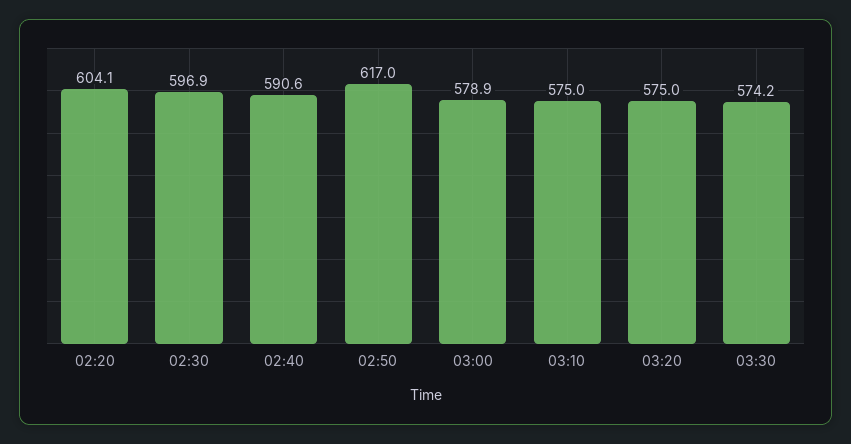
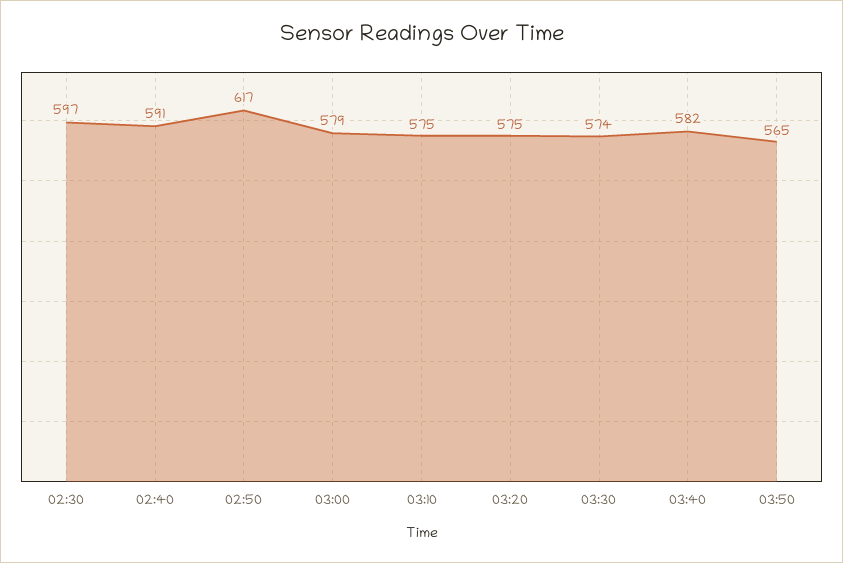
02:20: 604.1 -> none
03:40: none -> 582
03:50: none -> 565

